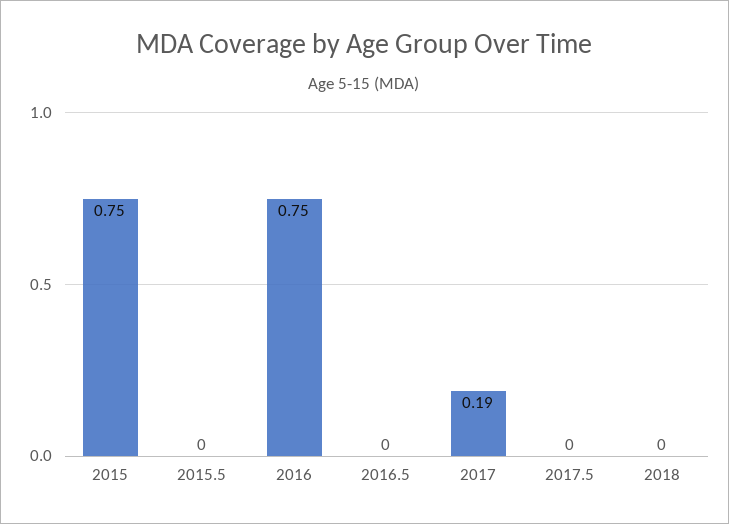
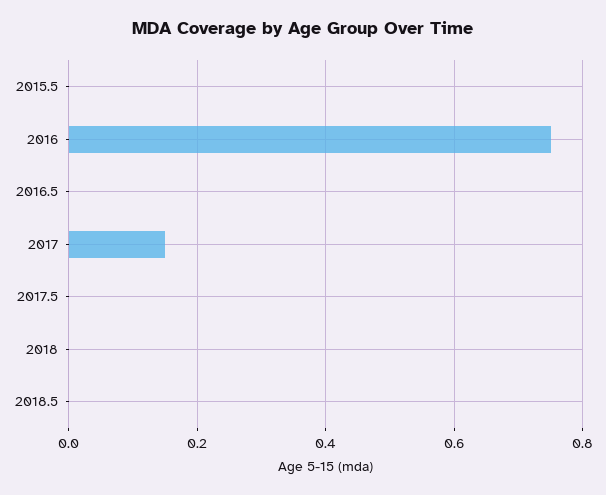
2015: 0.75 -> none
2017: 0.19 -> 0.15
2018.5: none -> 0

